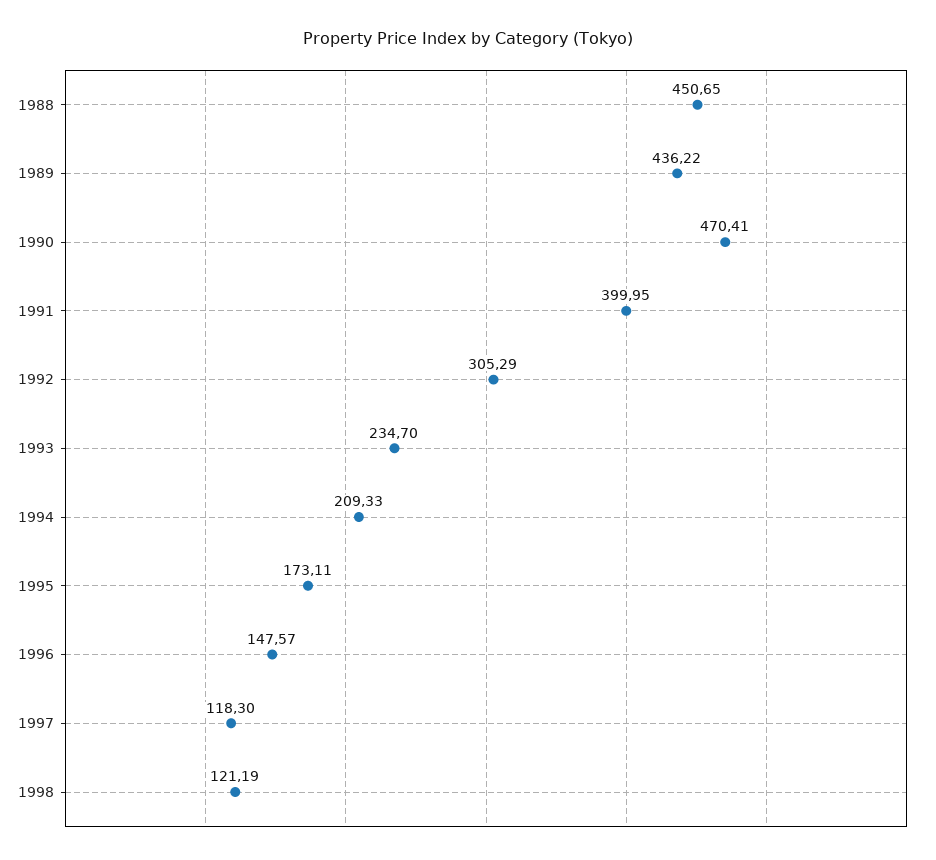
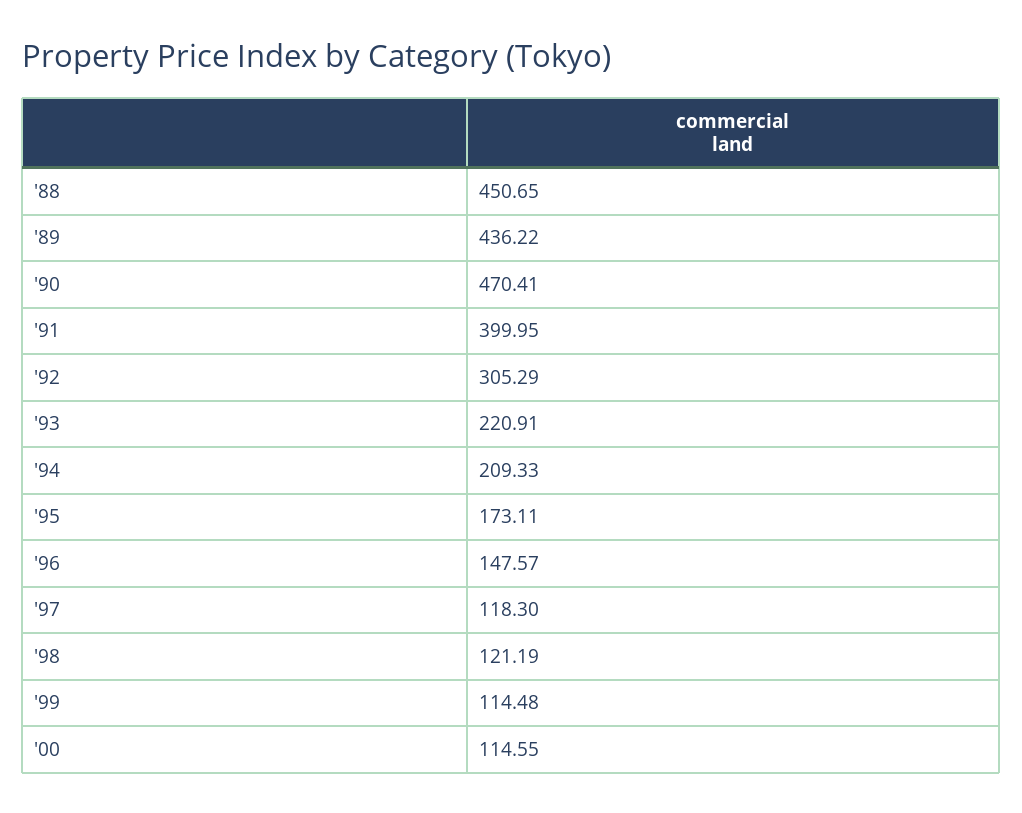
1993: 234.7 -> 220.91
'99: none -> 114.48
'00: none -> 114.55

